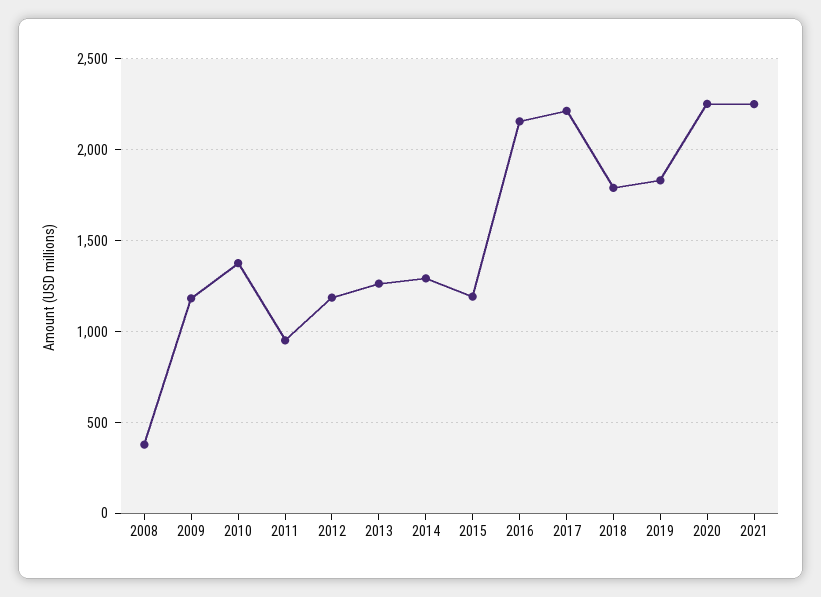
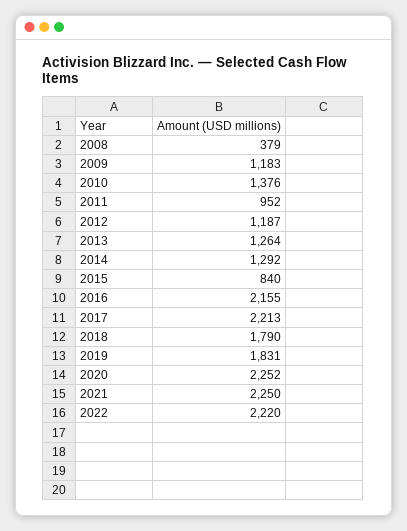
2015: 1200 -> 840
2022: none -> 2220

